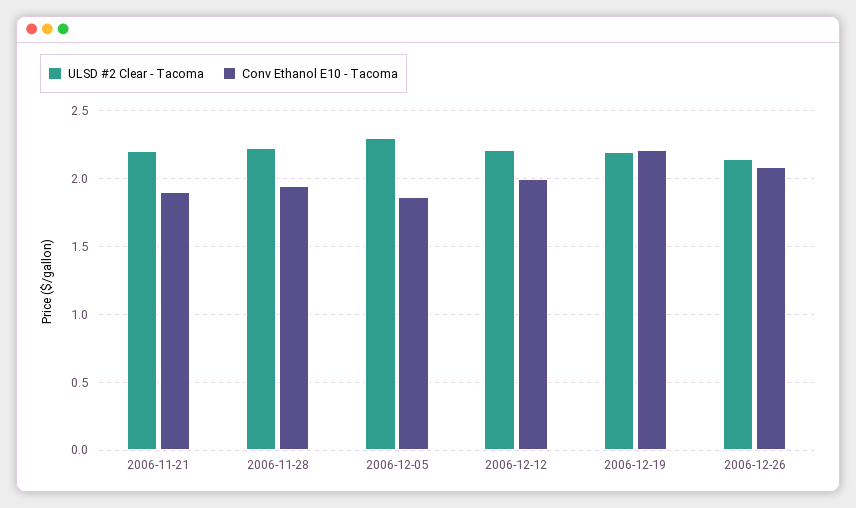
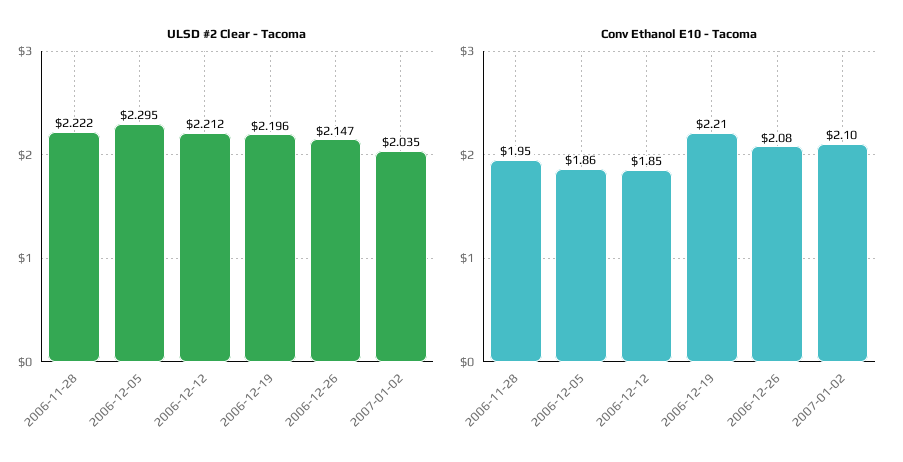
ULSD #2 Clear - Tacoma, 2006-11-21: 2.2 -> none
Conv Ethanol E10 - Tacoma, 2006-11-21: 1.9 -> none
Conv Ethanol E10 - Tacoma, 2006-12-12: 2 -> 1.85
ULSD #2 Clear - Tacoma, 2007-01-02: none -> 2.035
Conv Ethanol E10 - Tacoma, 2007-01-02: none -> 2.1

